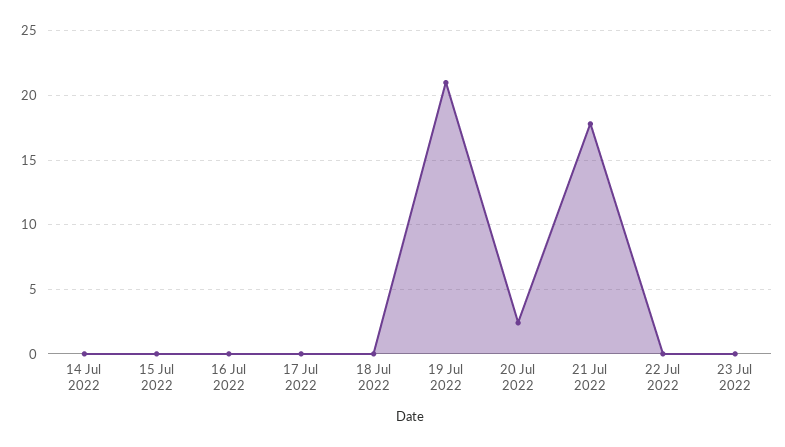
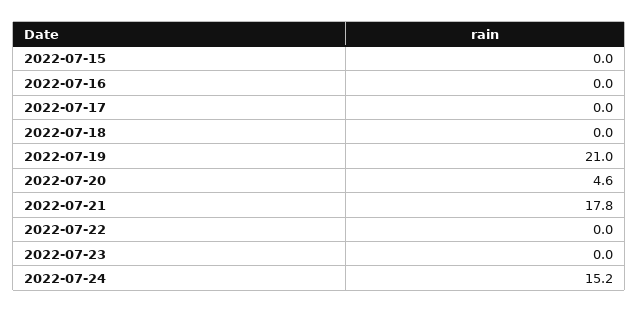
14 Jul 2022: 0 -> none
20 Jul 2022: 2.5 -> 4.6
2022-07-24: none -> 15.2

